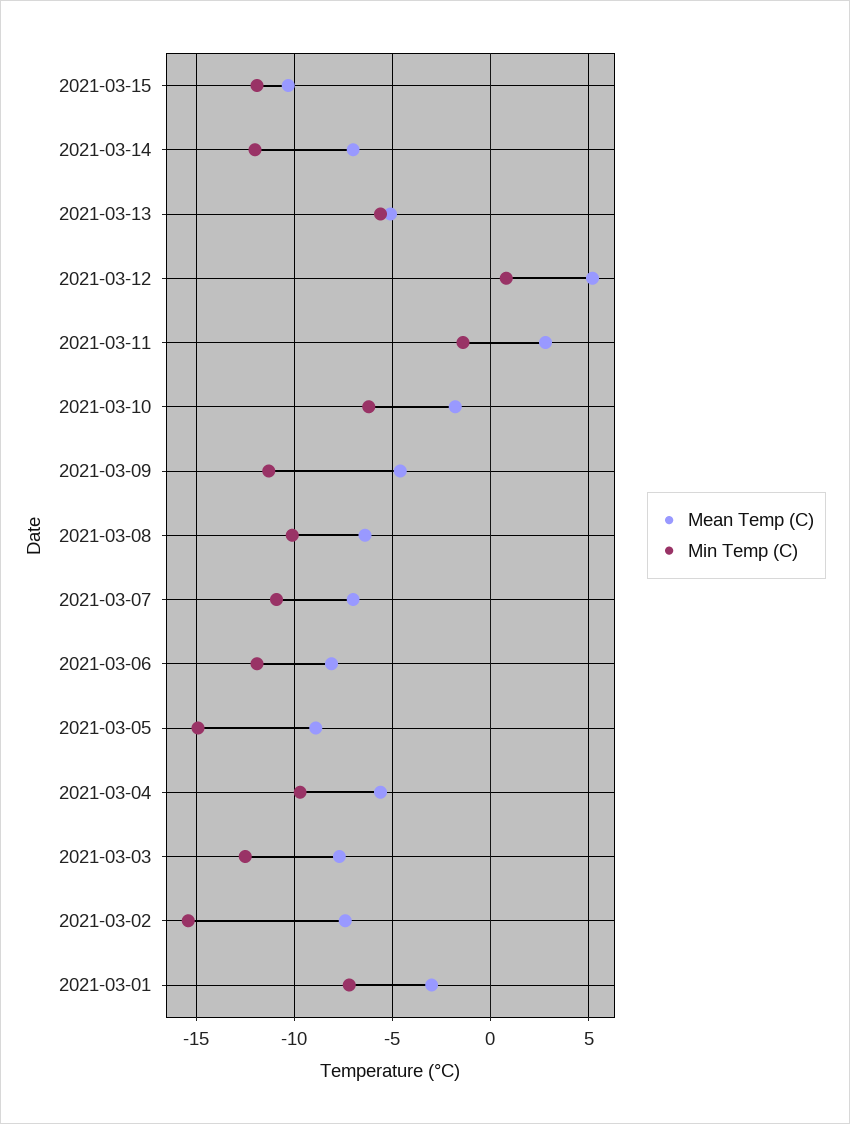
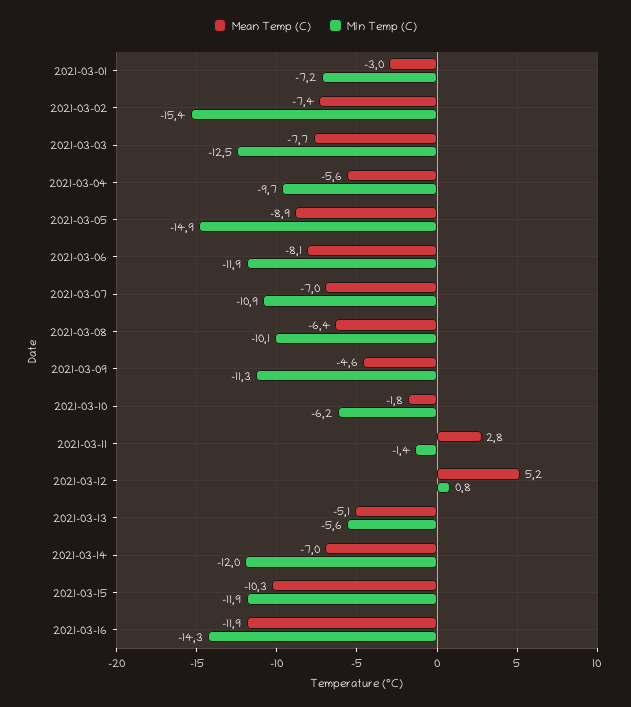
Mean Temp (C), 2021-03-16: none -> -11.9
Min Temp (C), 2021-03-16: none -> -14.3

